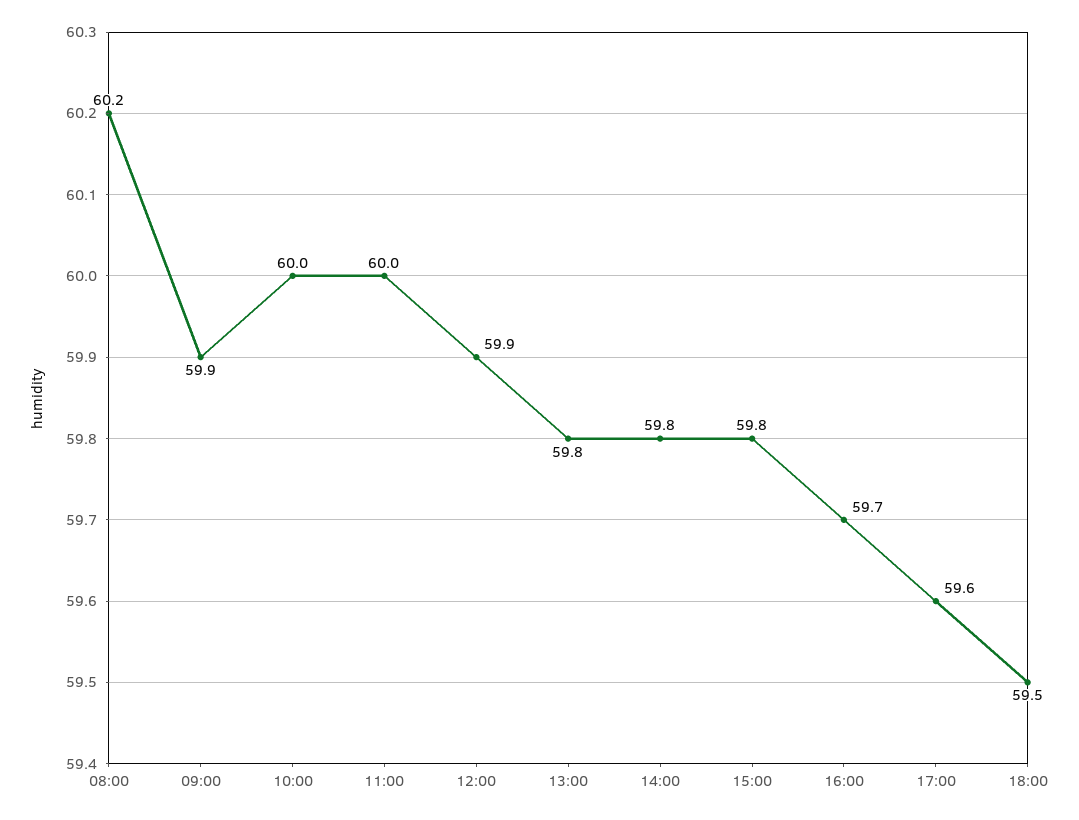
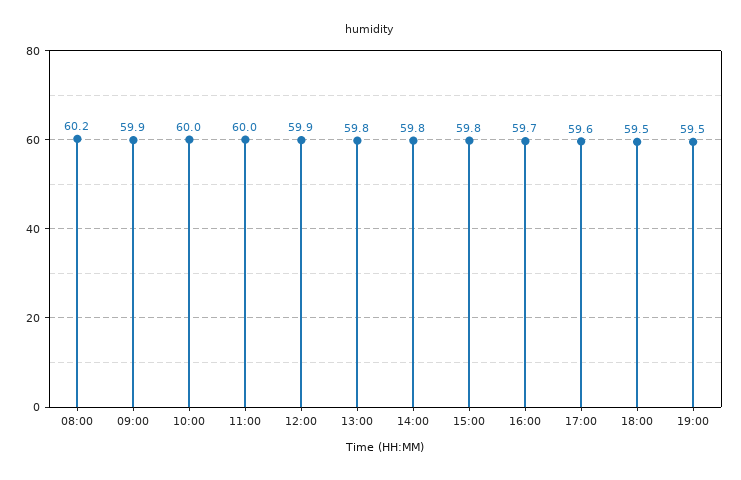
19:00: none -> 59.5

